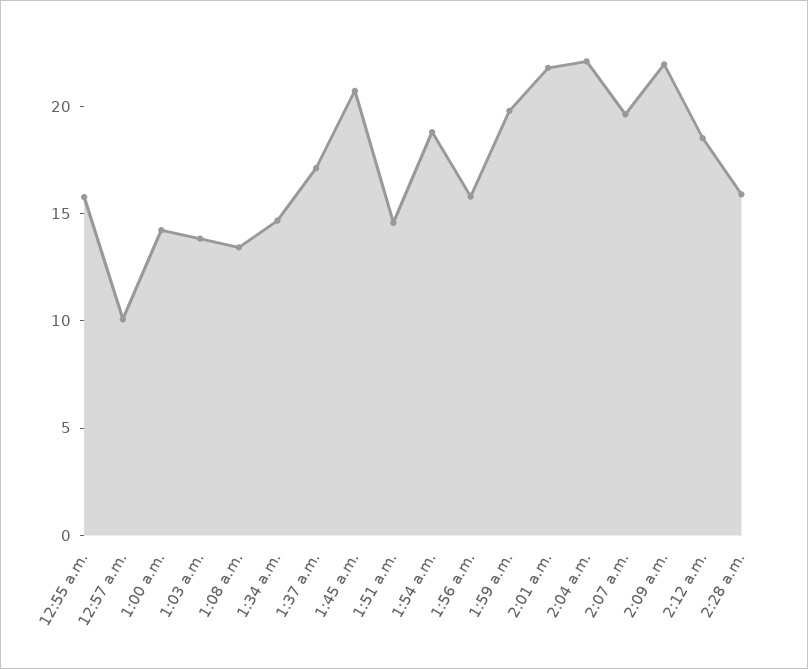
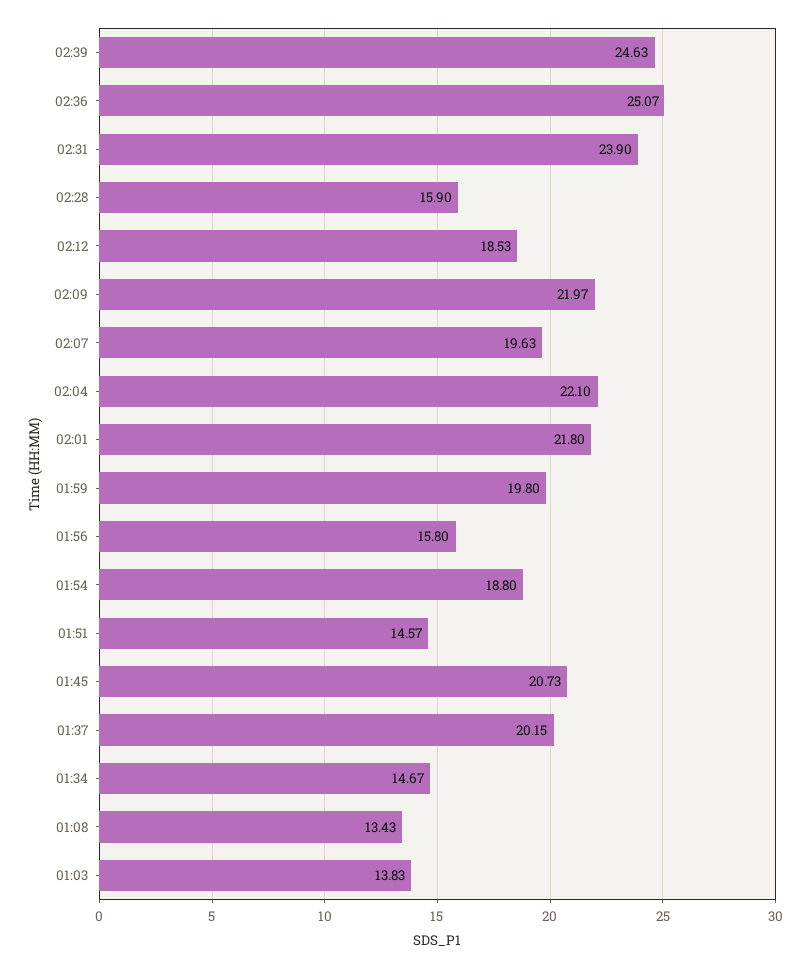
12:55 a.m.: 16 -> none
12:57 a.m.: 10 -> none
1:00 a.m.: 14 -> none
1:37 a.m.: 17 -> 20.15
02:39: none -> 24.63
02:36: none -> 25.07
02:31: none -> 23.9

